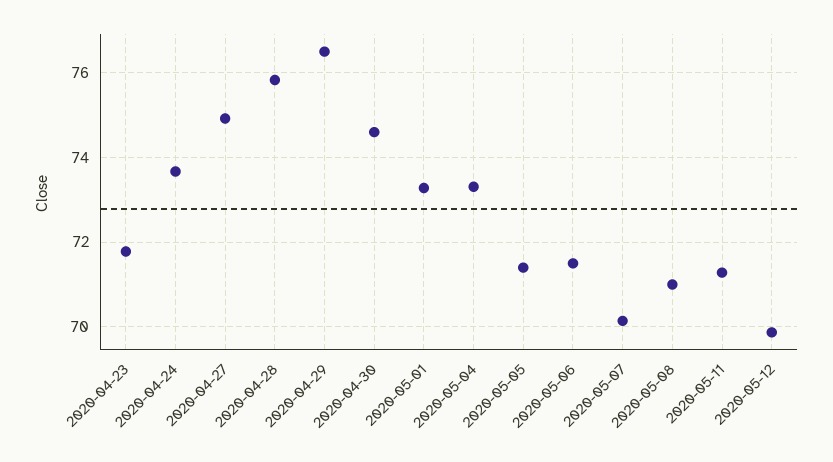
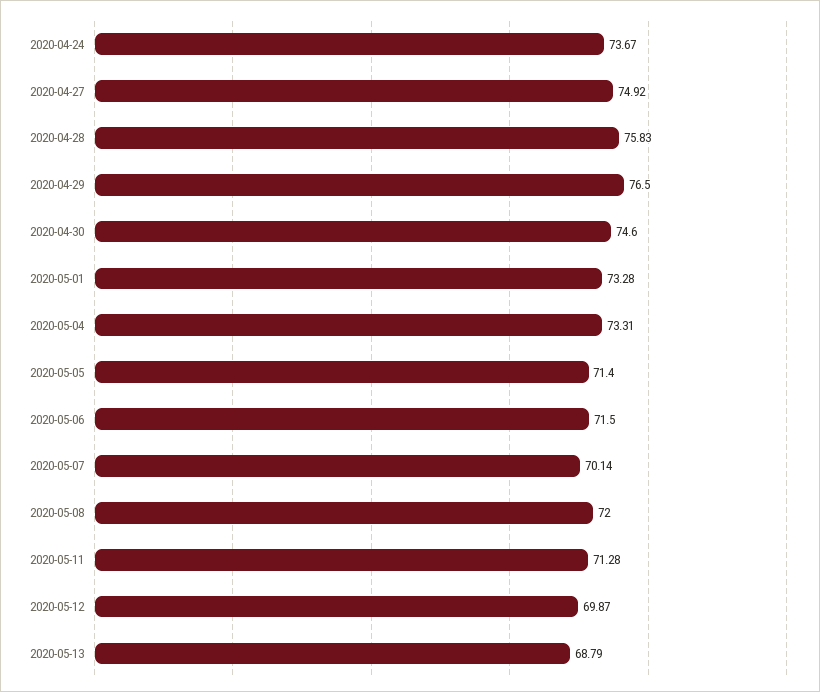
2020-04-23: 71.8 -> none
2020-05-08: 71 -> 72
2020-05-13: none -> 68.79

